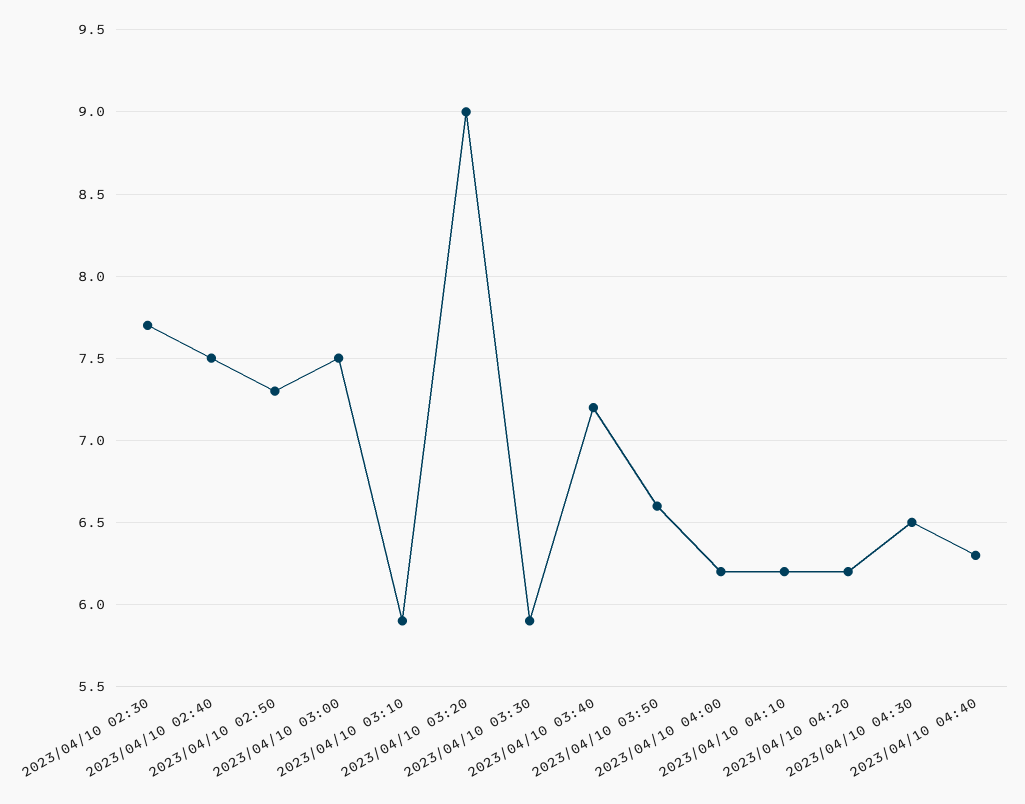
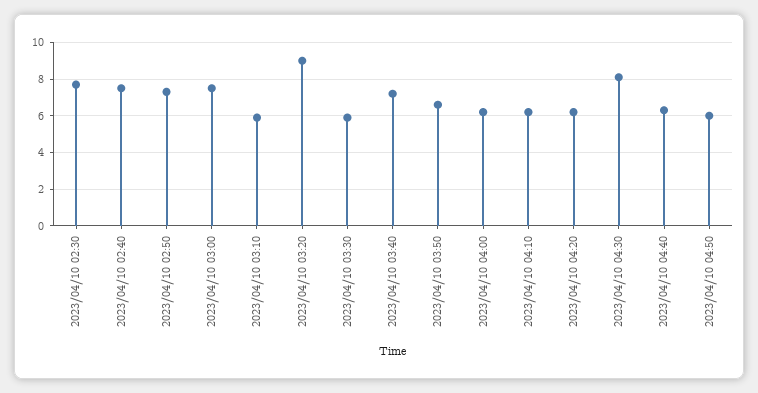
2023/04/10 04:30: 6.5 -> 8
2023/04/10 04:50: none -> 6

